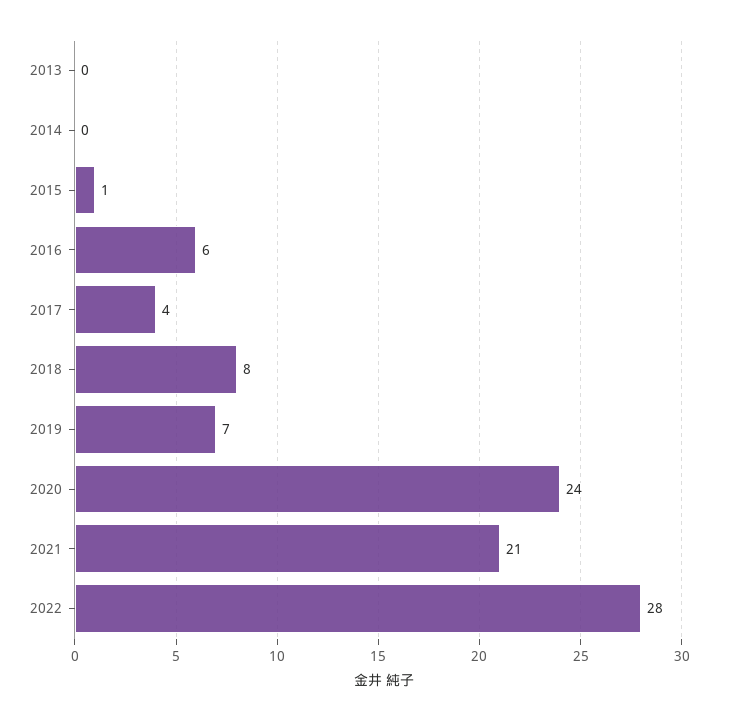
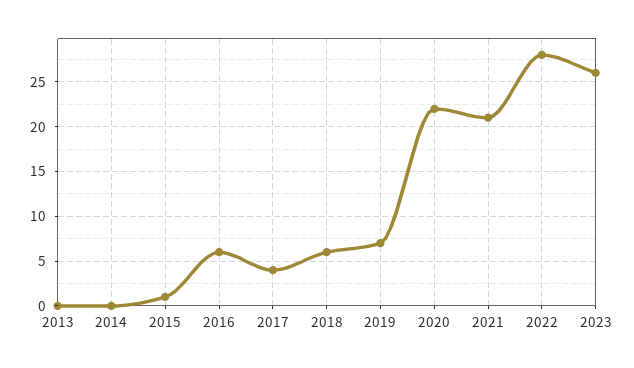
2018: 8 -> 6
2020: 24 -> 22
2023: none -> 26

